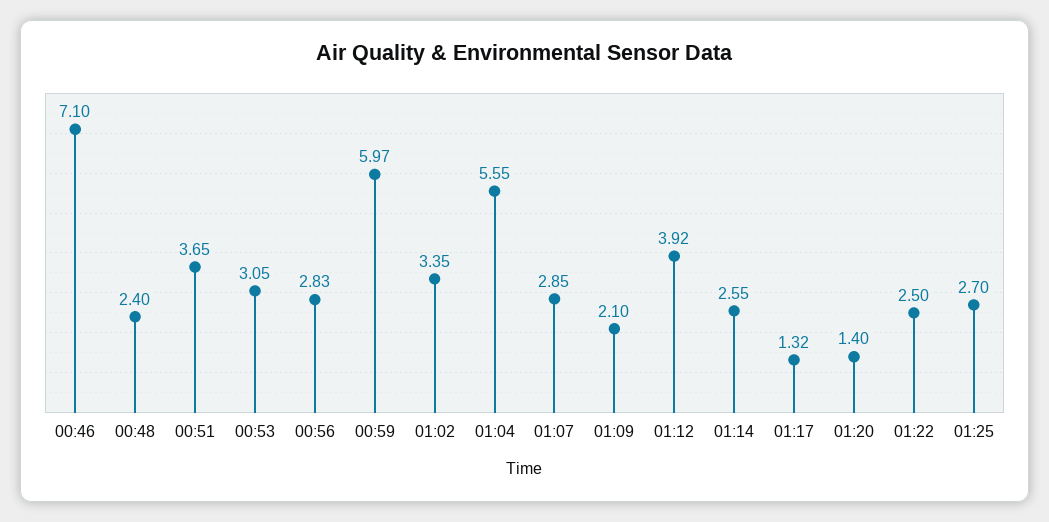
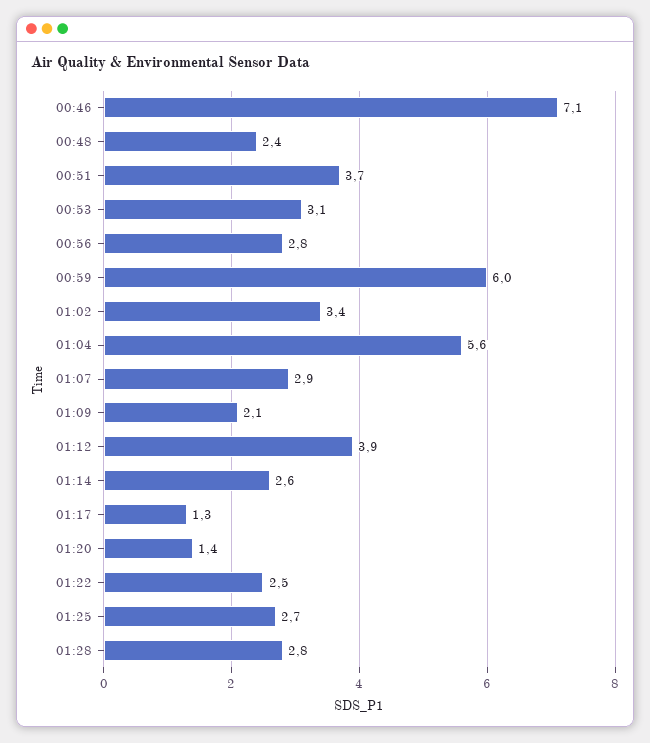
01:28: none -> 2.8

